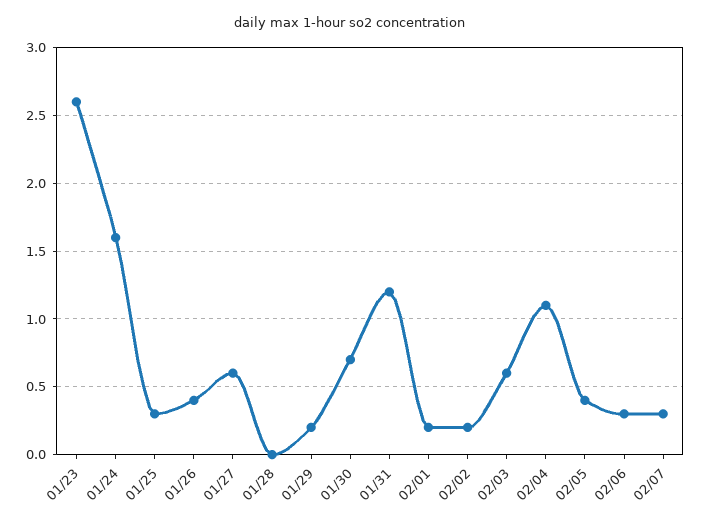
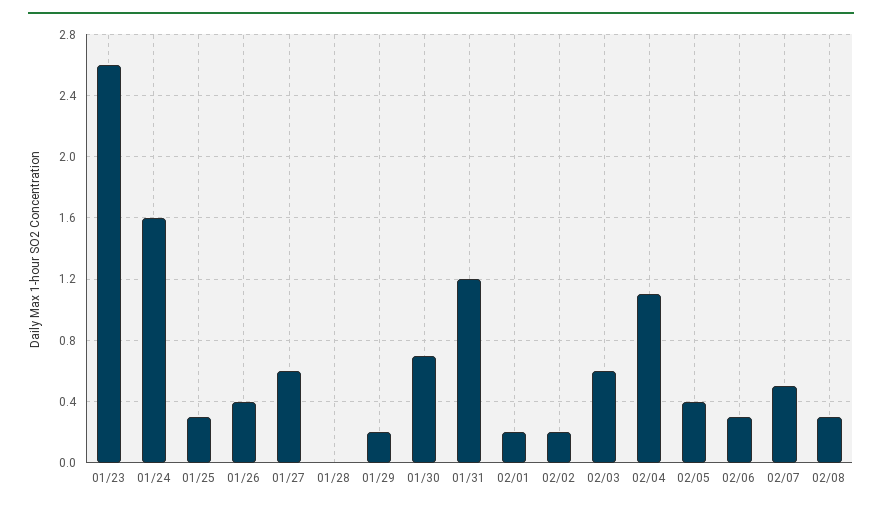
02/07: 0.3 -> 0.5
02/08: none -> 0.3

